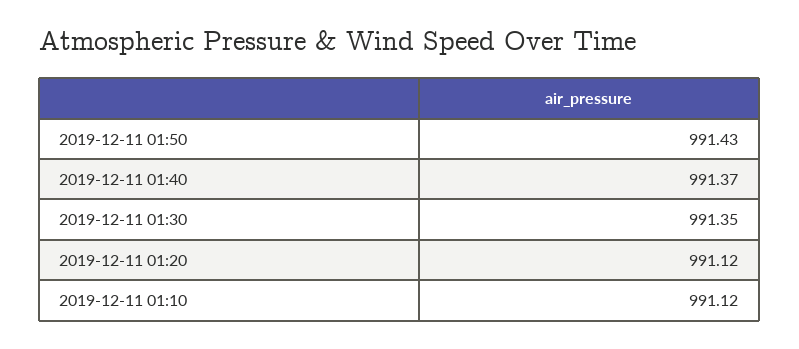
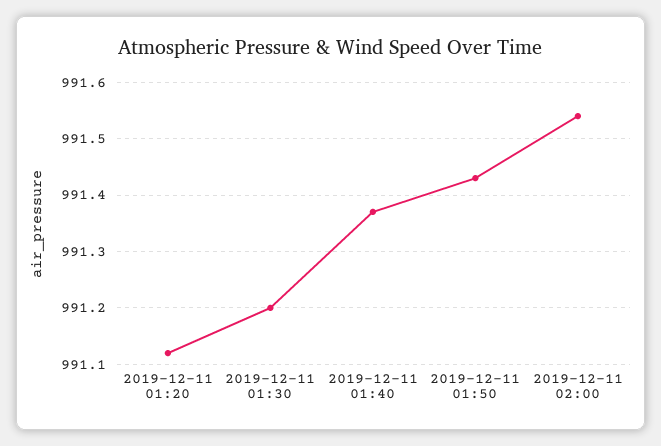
2019-12-11 01:30: 991.35 -> 991.2
2019-12-11 01:10: 991.12 -> none
2019-12-11 02:00: none -> 991.55

